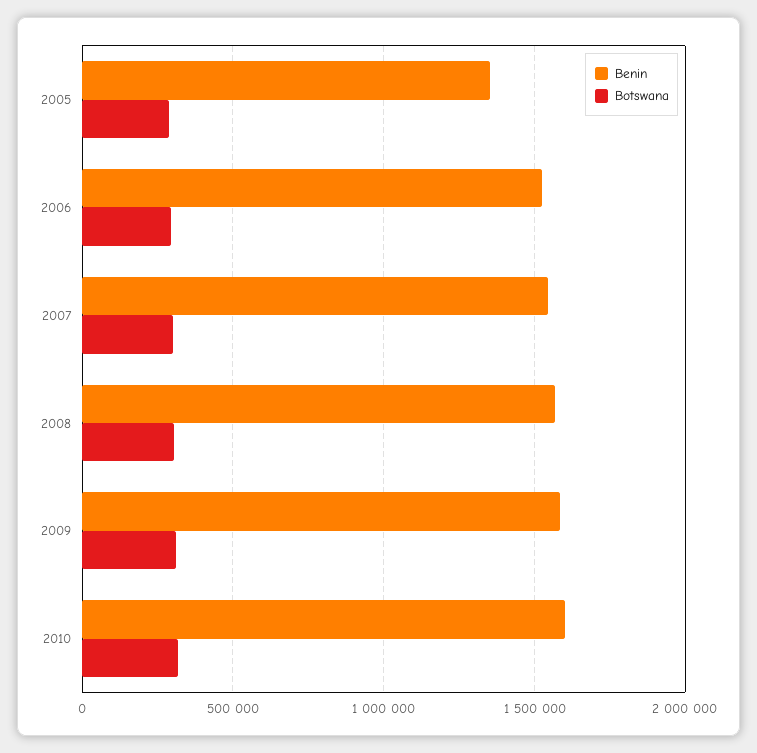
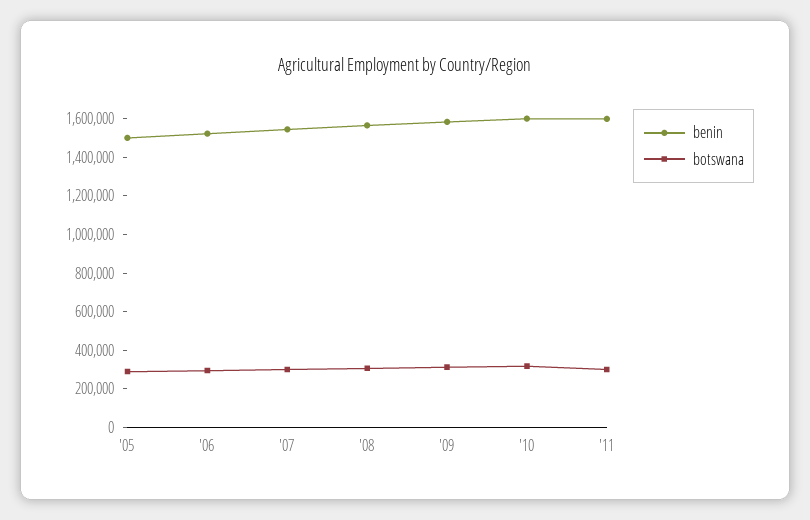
Benin, 2005: 1350000 -> 1500000
Benin, '11: none -> 1600000
Botswana, '11: none -> 300000

